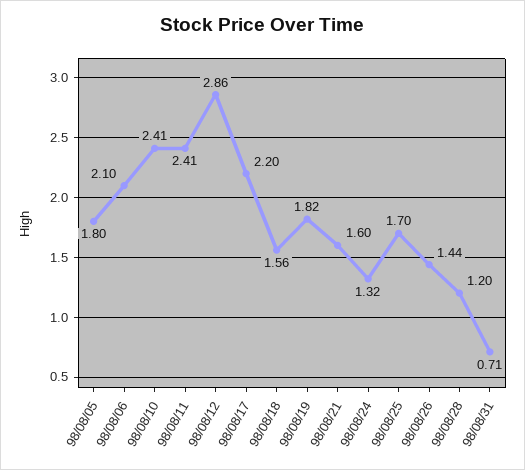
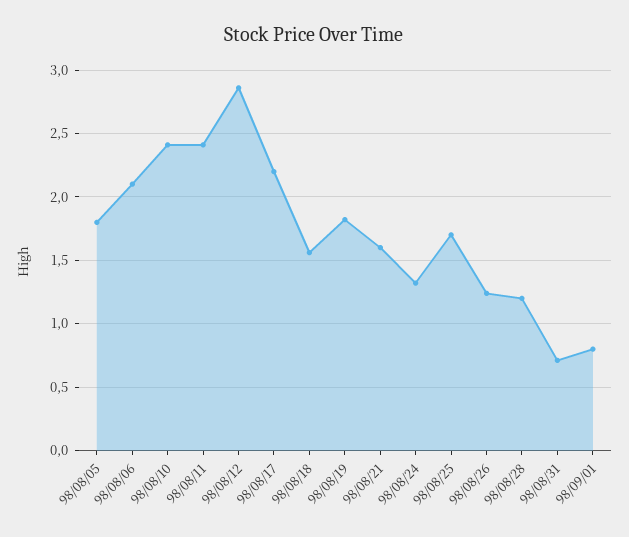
98/08/26: 1.44 -> 1.25
98/09/01: none -> 0.8

